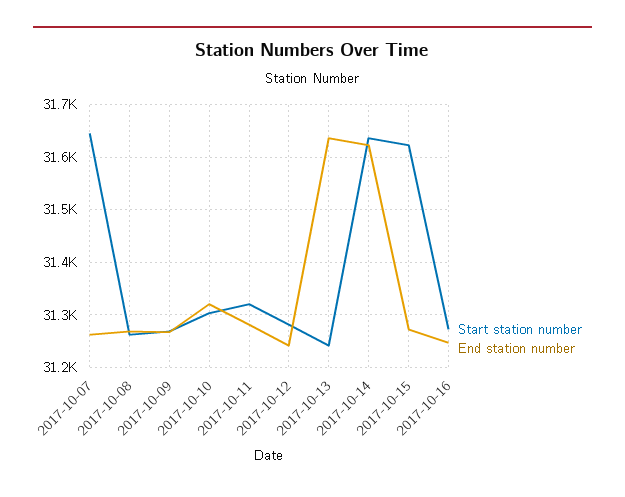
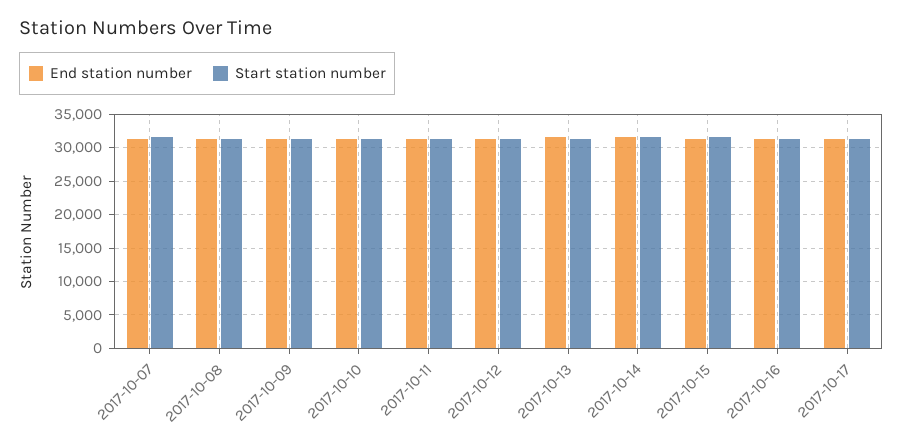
End station number, 2017-10-17: none -> 31000
Start station number, 2017-10-17: none -> 31000

